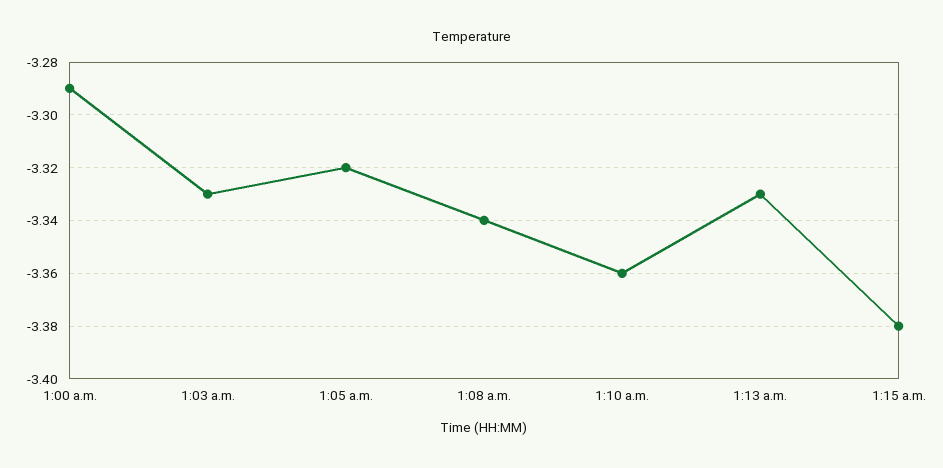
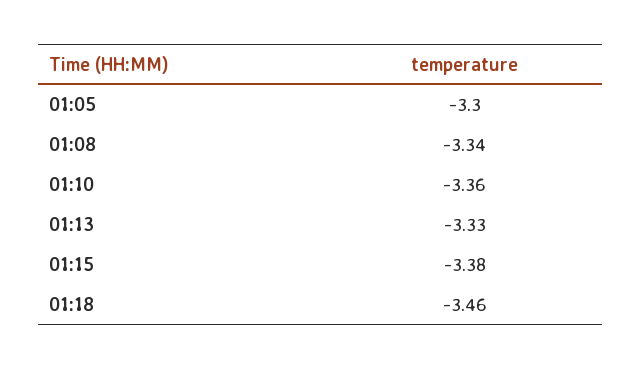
1:00 a.m.: -3.29 -> none
1:03 a.m.: -3.33 -> none
1:05 a.m.: -3.32 -> -3.3
01:18: none -> -3.46

